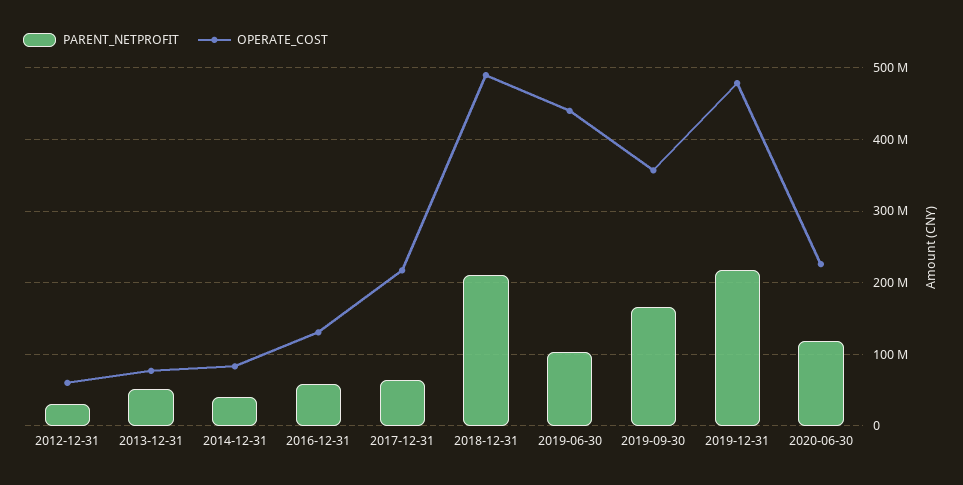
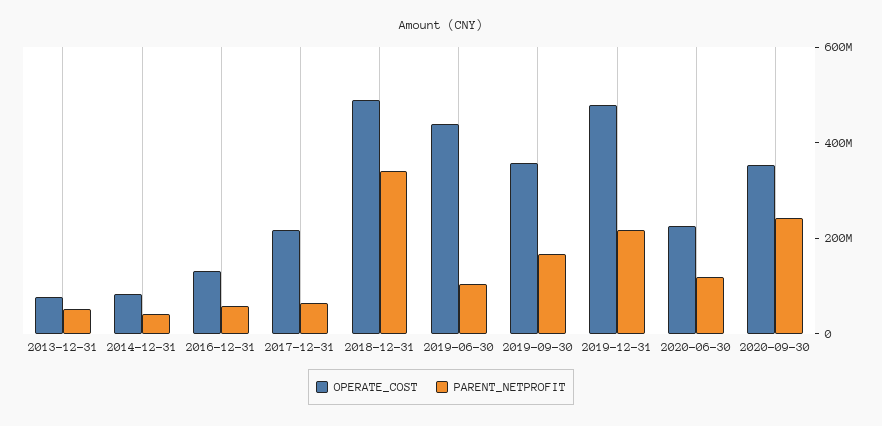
PARENT_NETPROFIT, 2012-12-31: 30000000 -> none
OPERATE_COST, 2012-12-31: 60000000 -> none
PARENT_NETPROFIT, 2018-12-31: 210000000 -> 350000000
OPERATE_COST, 2020-09-30: none -> 350000000
PARENT_NETPROFIT, 2020-09-30: none -> 250000000

